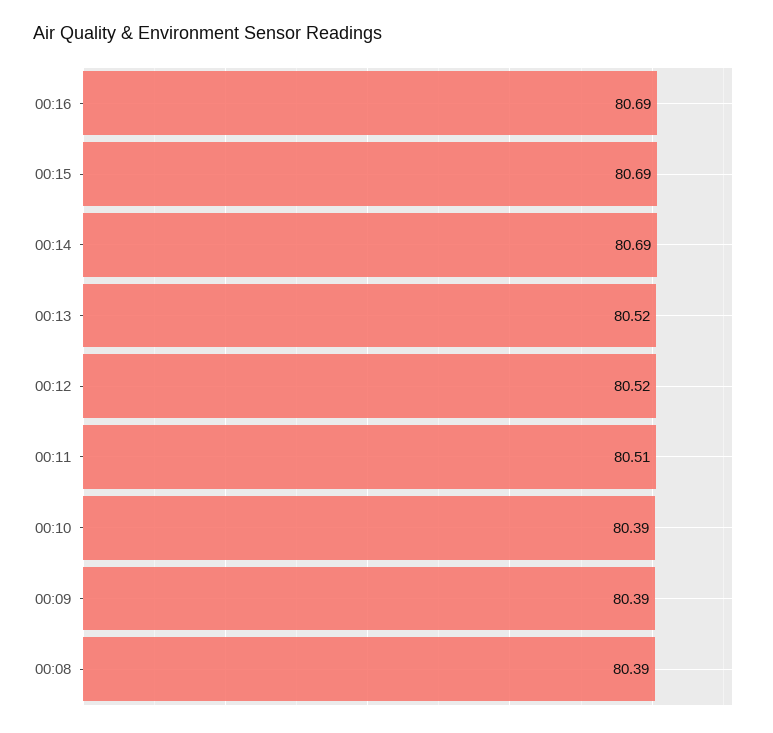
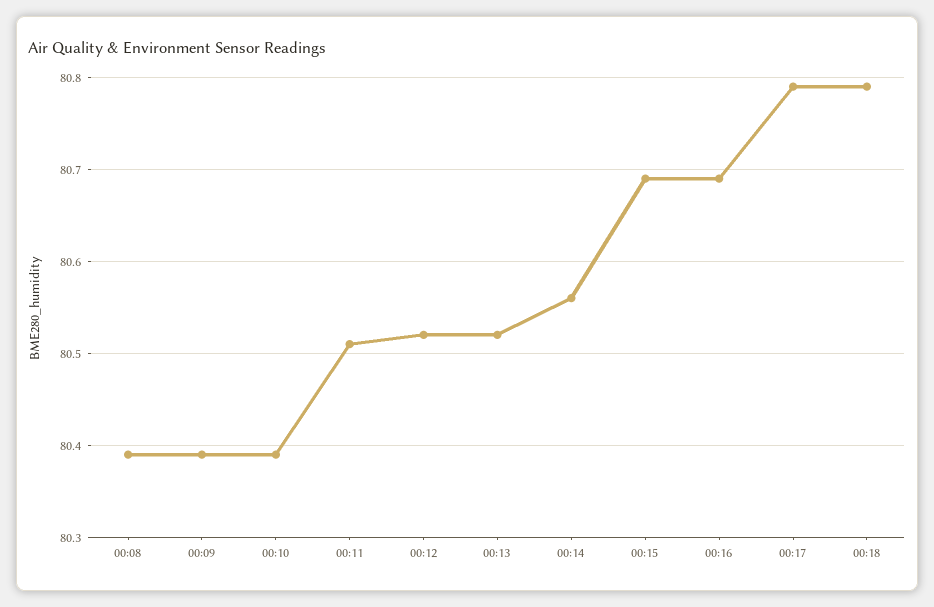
00:14: 80.69 -> 80.56
00:17: none -> 80.79
00:18: none -> 80.79

